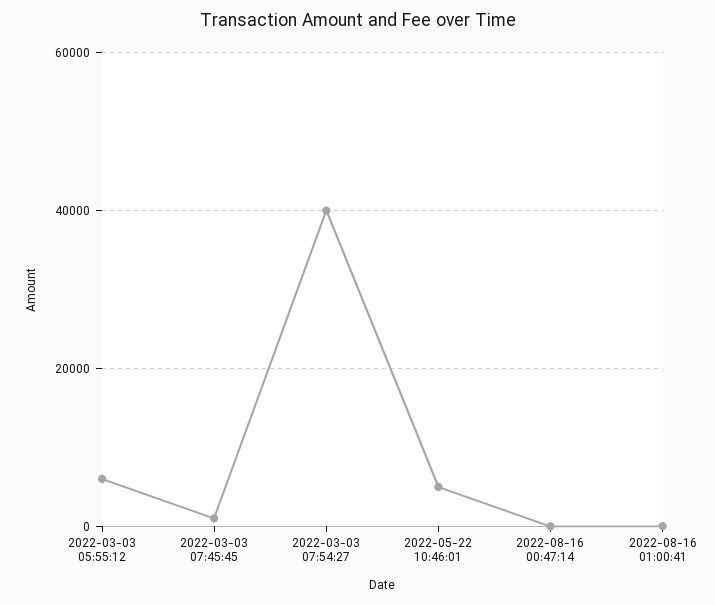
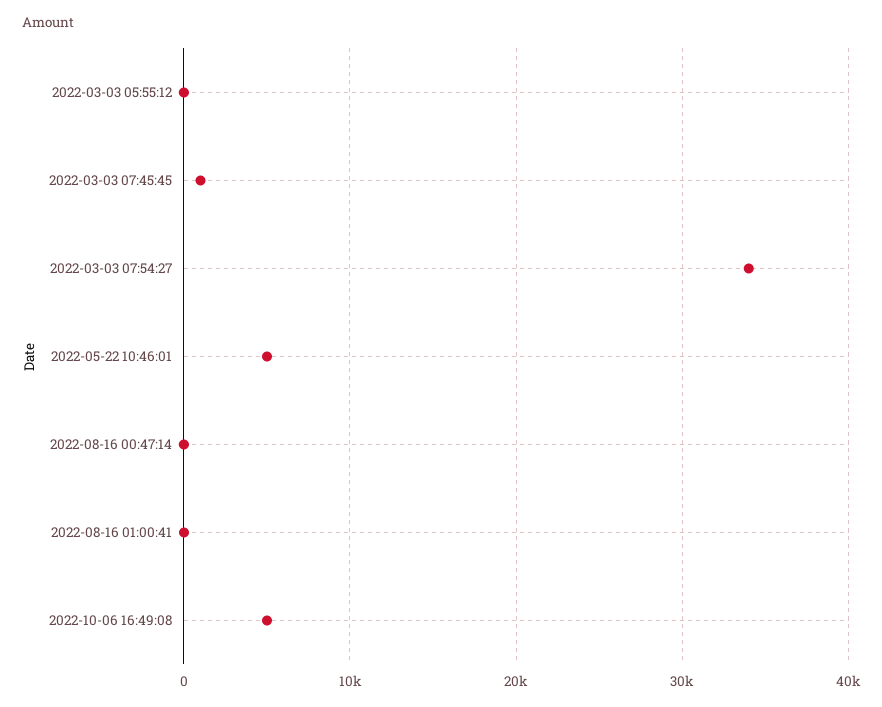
2022-03-03 05:55:12: 6000 -> 0
2022-03-03 07:54:27: 40000 -> 34000
2022-10-06 16:49:08: none -> 5000

